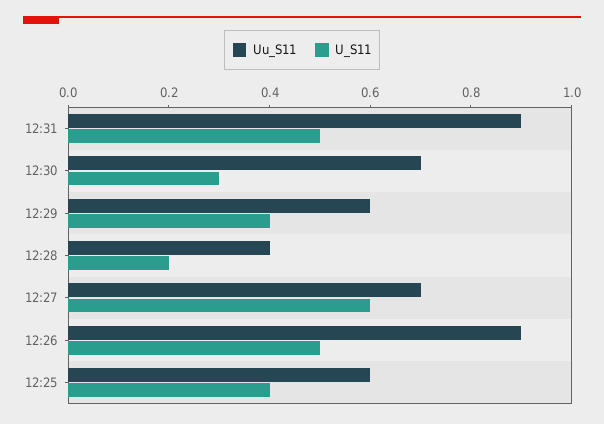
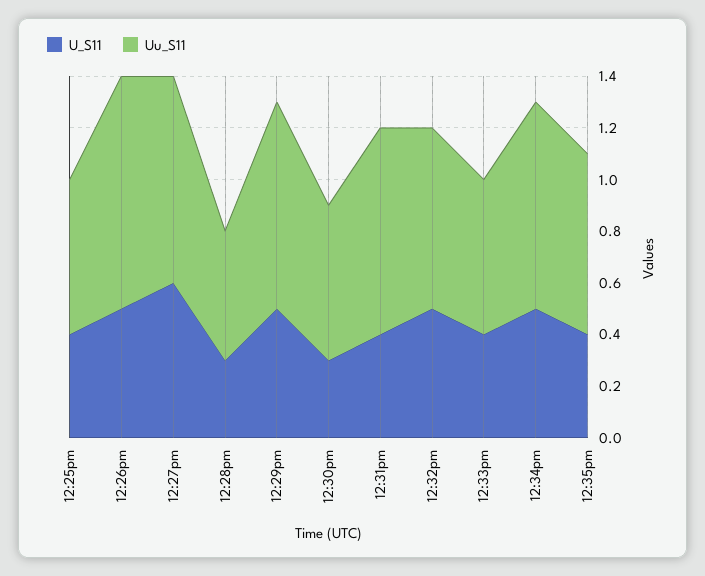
Uu_S11, 12:31: 0.9 -> 0.8
U_S11, 12:31: 0.5 -> 0.4
Uu_S11, 12:30: 0.7 -> 0.6
Uu_S11, 12:29: 0.6 -> 0.8
U_S11, 12:29: 0.4 -> 0.5
Uu_S11, 12:28: 0.4 -> 0.5
U_S11, 12:28: 0.2 -> 0.3
Uu_S11, 12:27: 0.7 -> 0.8
U_S11, 12:32pm: none -> 0.5
Uu_S11, 12:32pm: none -> 0.7
U_S11, 12:33pm: none -> 0.4
Uu_S11, 12:33pm: none -> 0.6
U_S11, 12:34pm: none -> 0.5
Uu_S11, 12:34pm: none -> 0.8
U_S11, 12:35pm: none -> 0.4
Uu_S11, 12:35pm: none -> 0.7

